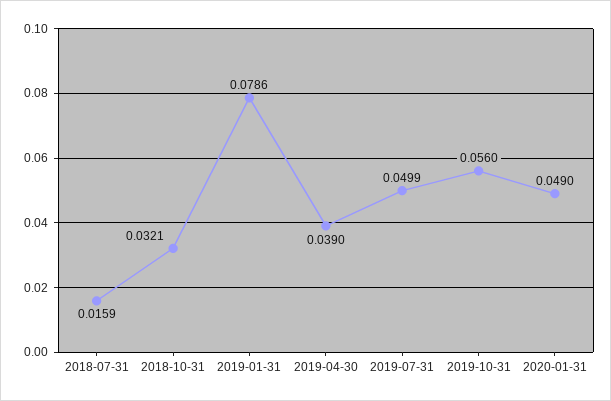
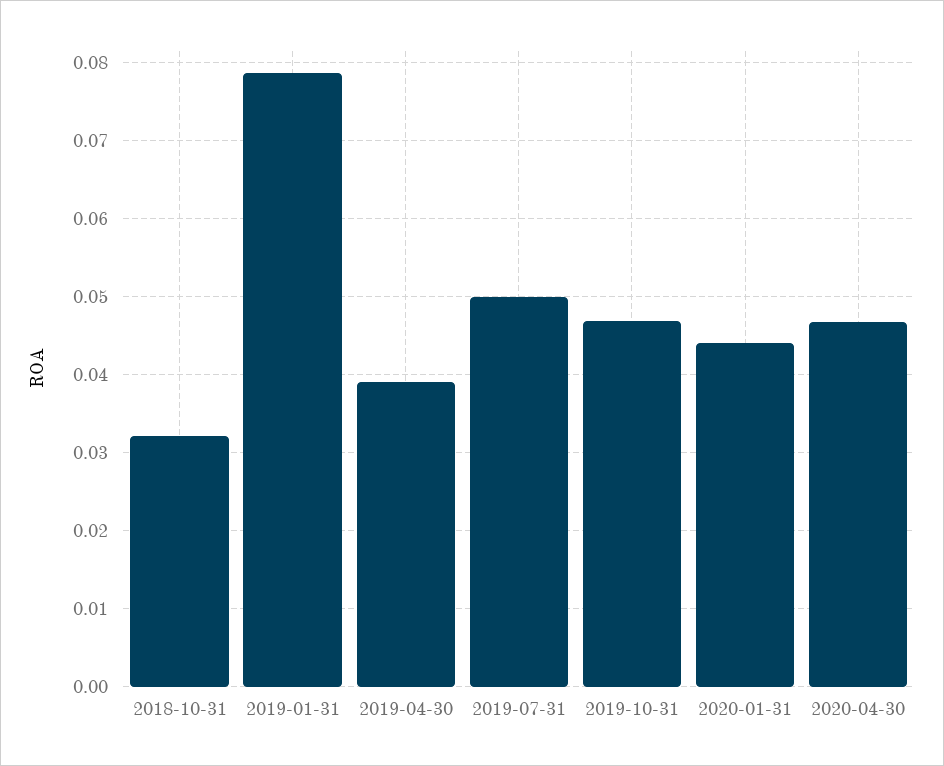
2018-07-31: 0.0159 -> none
2019-10-31: 0.056 -> 0.047
2020-01-31: 0.049 -> 0.044
2020-04-30: none -> 0.047

